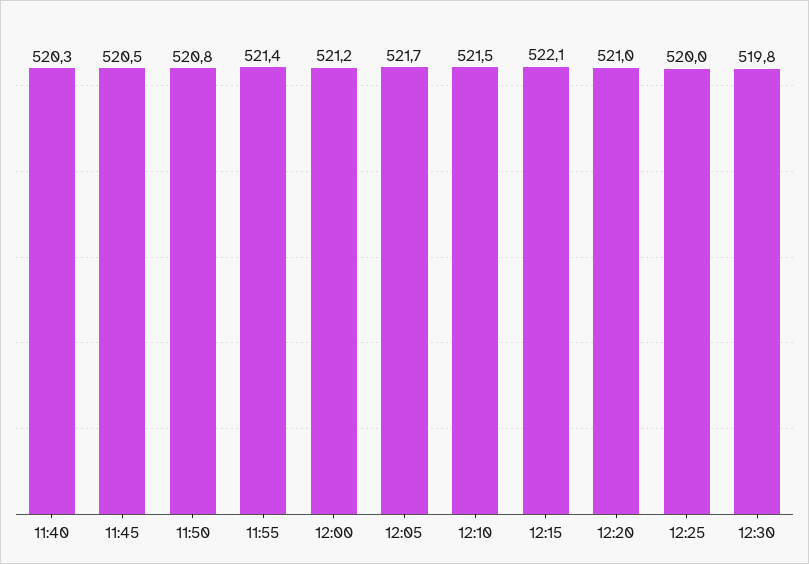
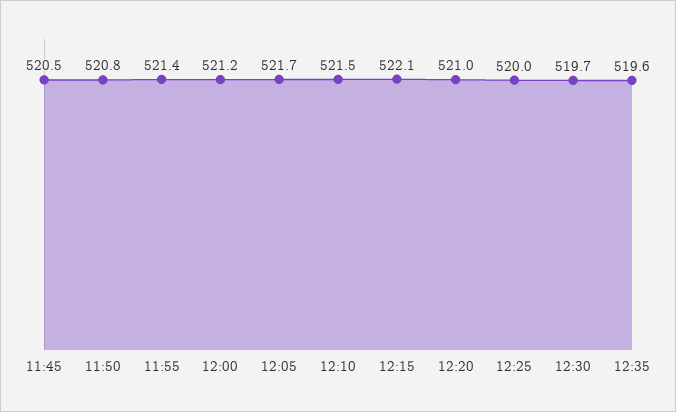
11:40: 520.3 -> none
12:30: 519.8 -> 519.7
12:35: none -> 519.6

